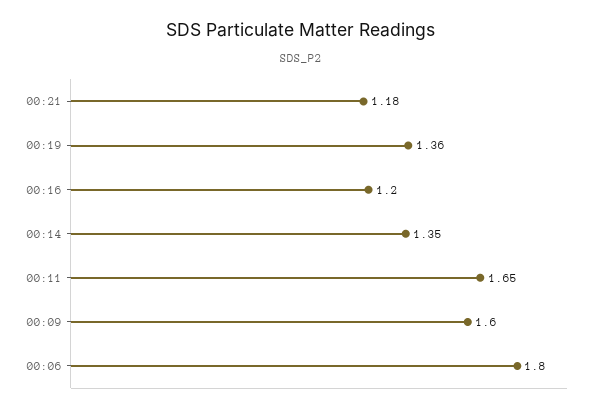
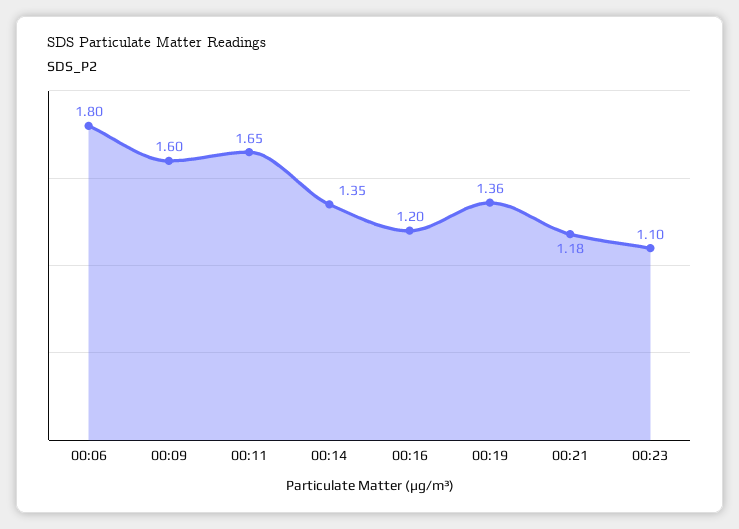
00:23: none -> 1.1

